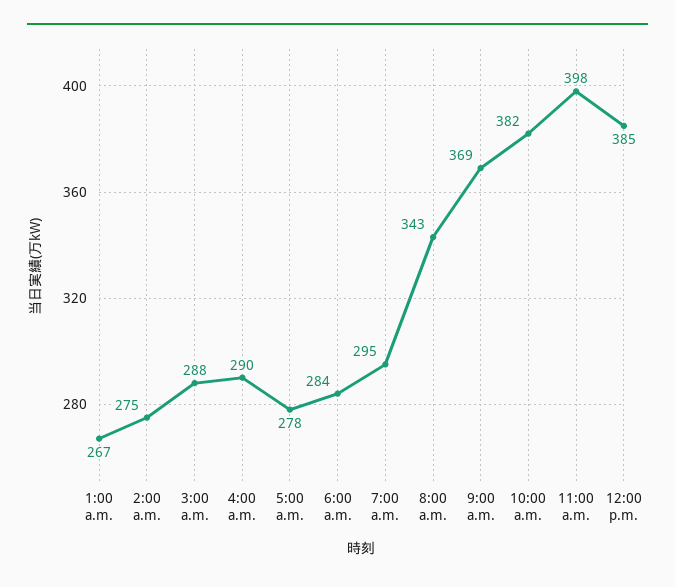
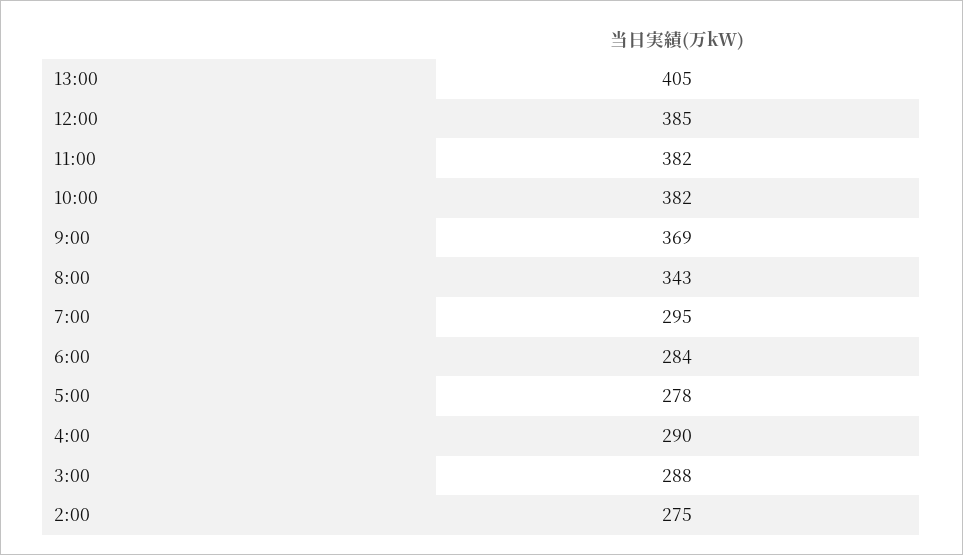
1:00 a.m.: 267 -> none
11:00 a.m.: 398 -> 382
13:00: none -> 405

